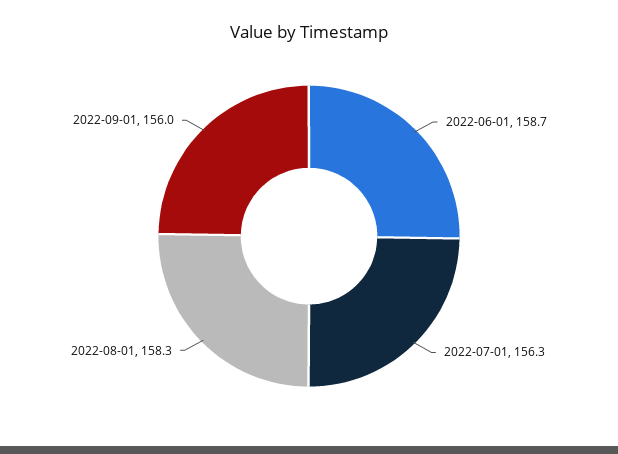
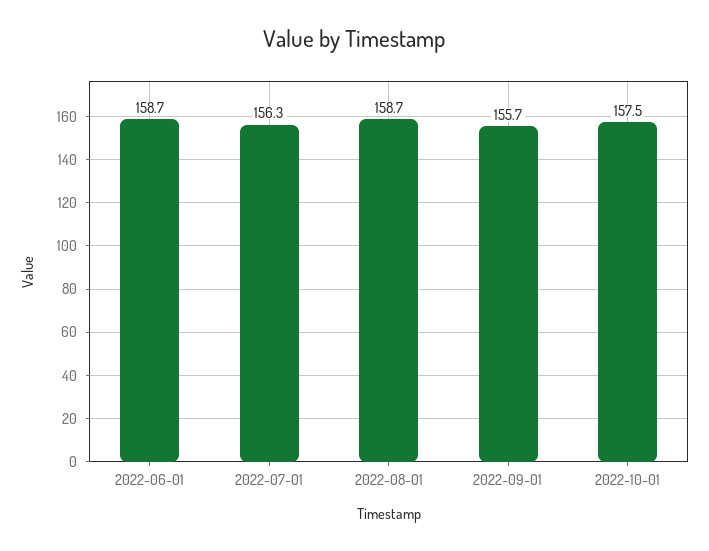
2022-08-01: 158.3 -> 158.7
2022-09-01: 156 -> 155.7
2022-10-01: none -> 157.5

